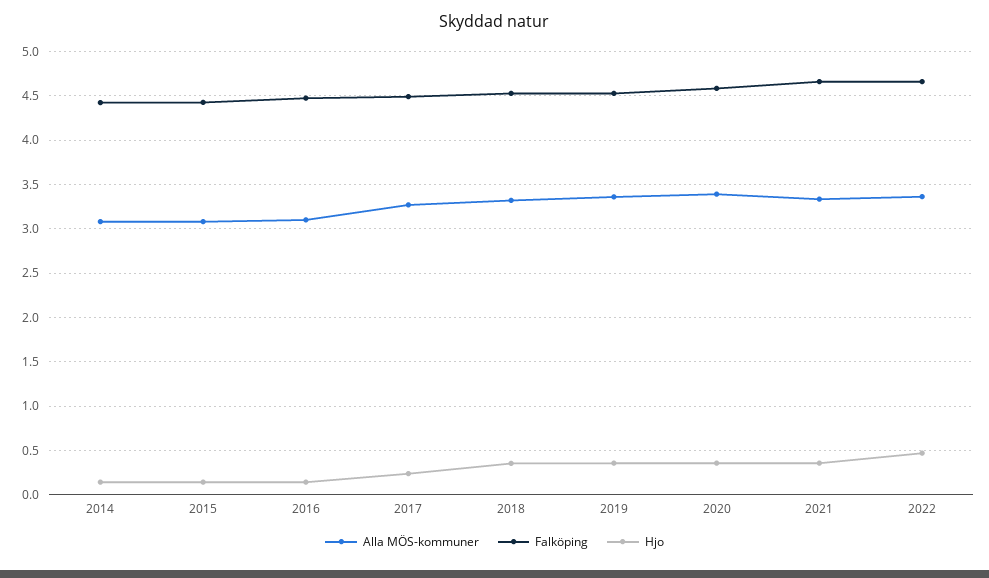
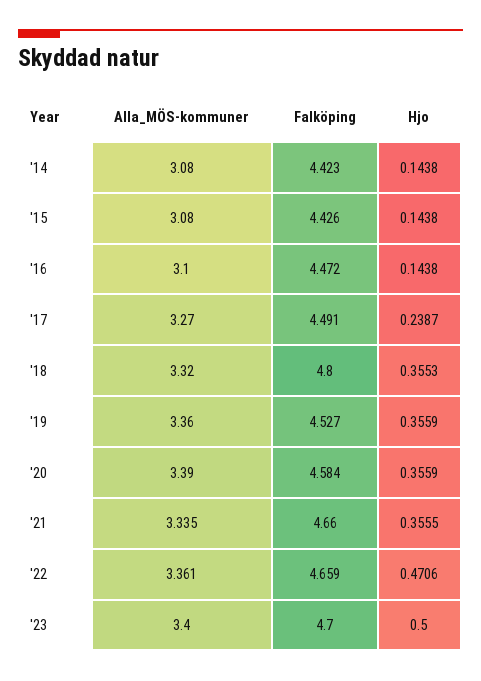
Falköping, 2018: 4.5 -> 4.8
Alla MÖS-kommuner, '23: none -> 3.4
Falköping, '23: none -> 4.7
Hjo, '23: none -> 0.5

